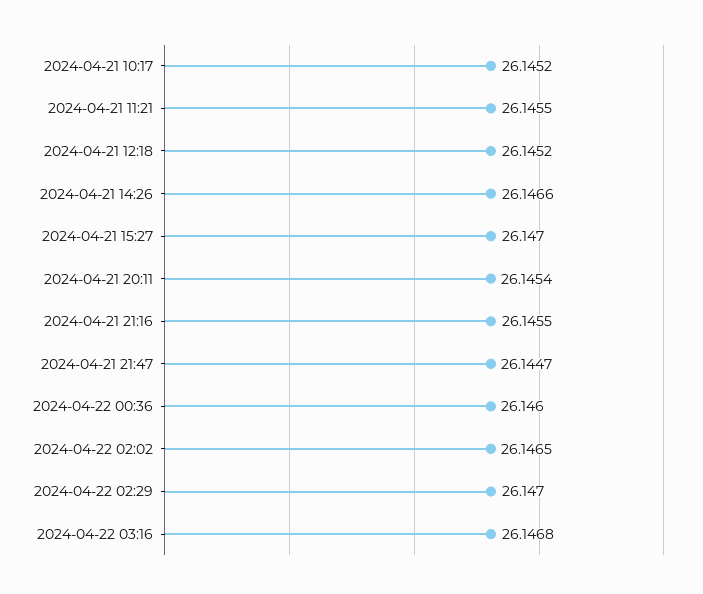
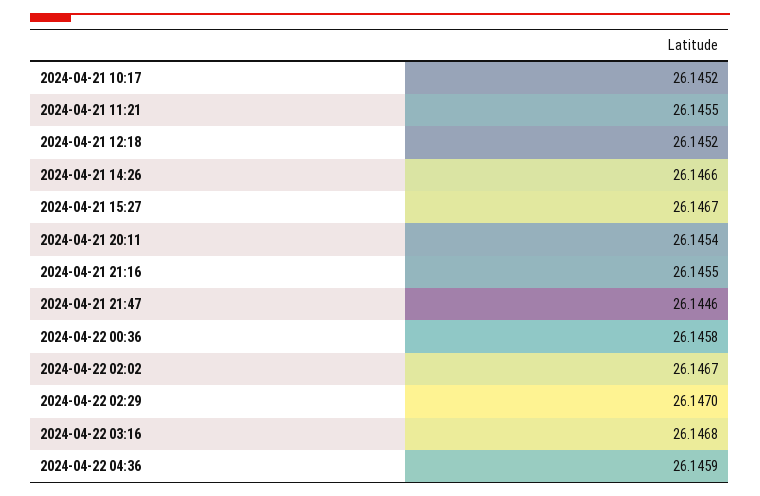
2024-04-21 15:27: 26.147 -> 26.1467
2024-04-21 21:47: 26.1447 -> 26.1446
2024-04-22 00:36: 26.146 -> 26.1458
2024-04-22 02:02: 26.1465 -> 26.1467
2024-04-22 04:36: none -> 26.1459

